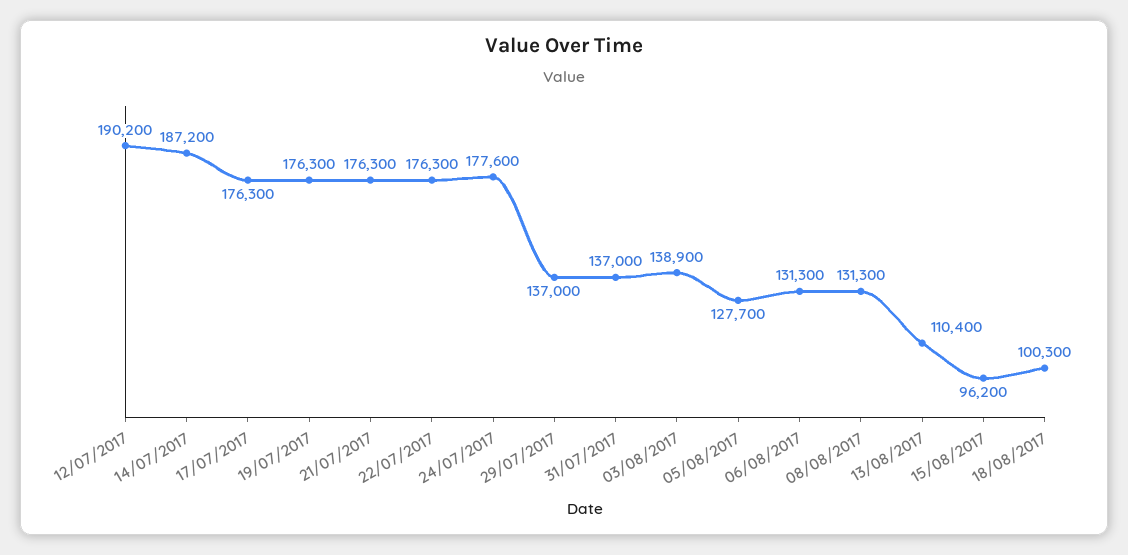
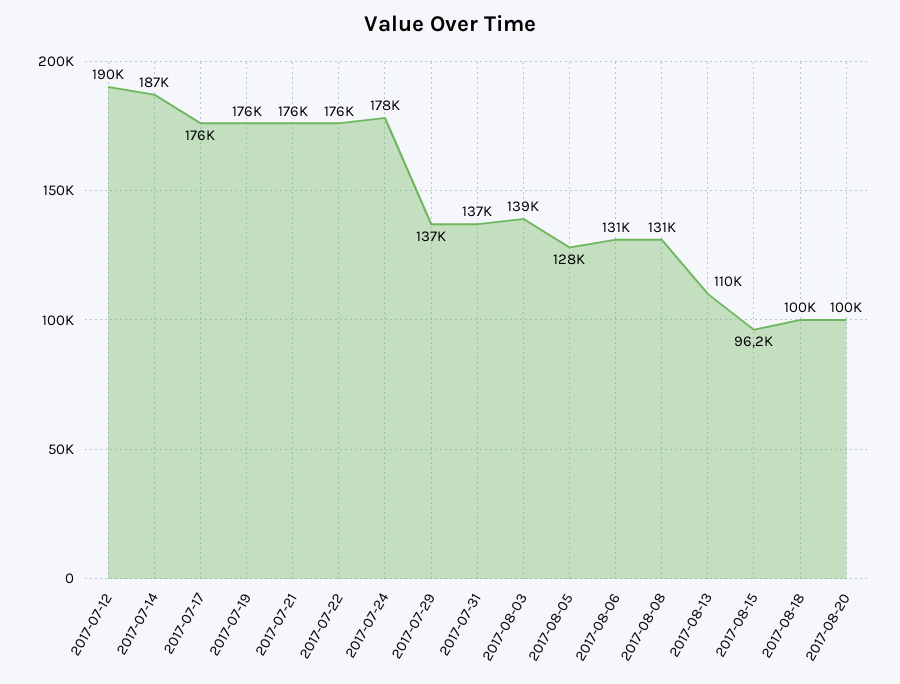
2017-08-20: none -> 100000

